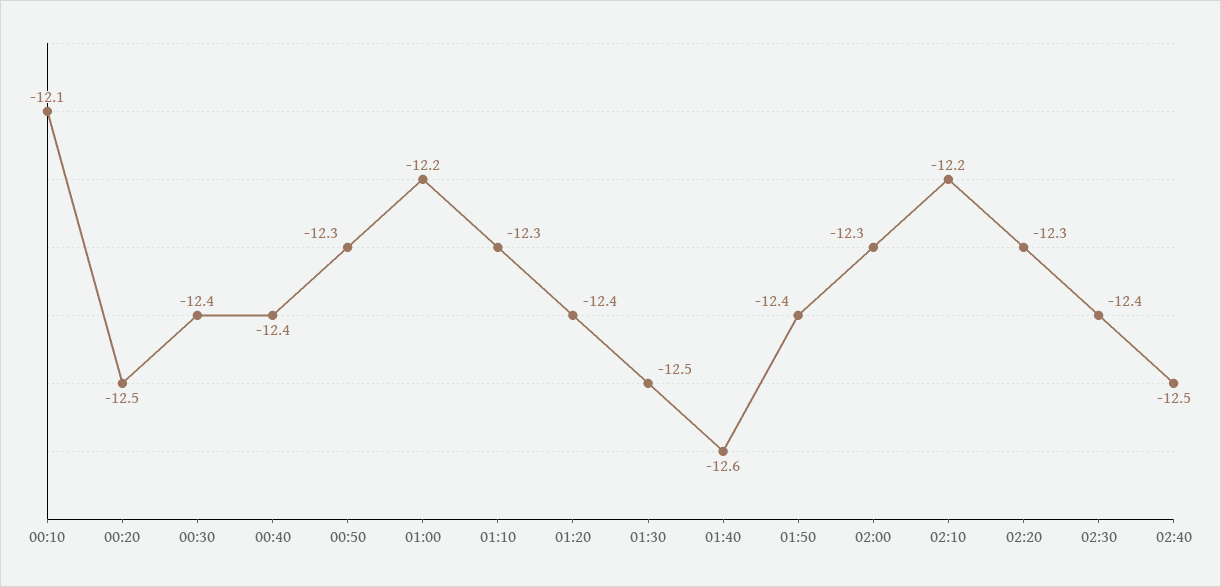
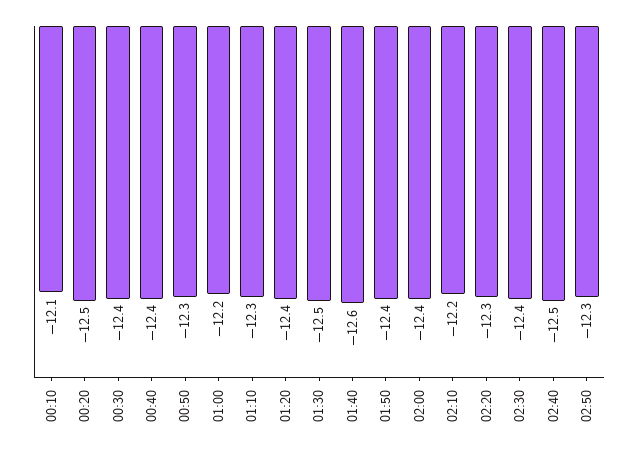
02:00: -12.3 -> -12.4
02:50: none -> -12.3

